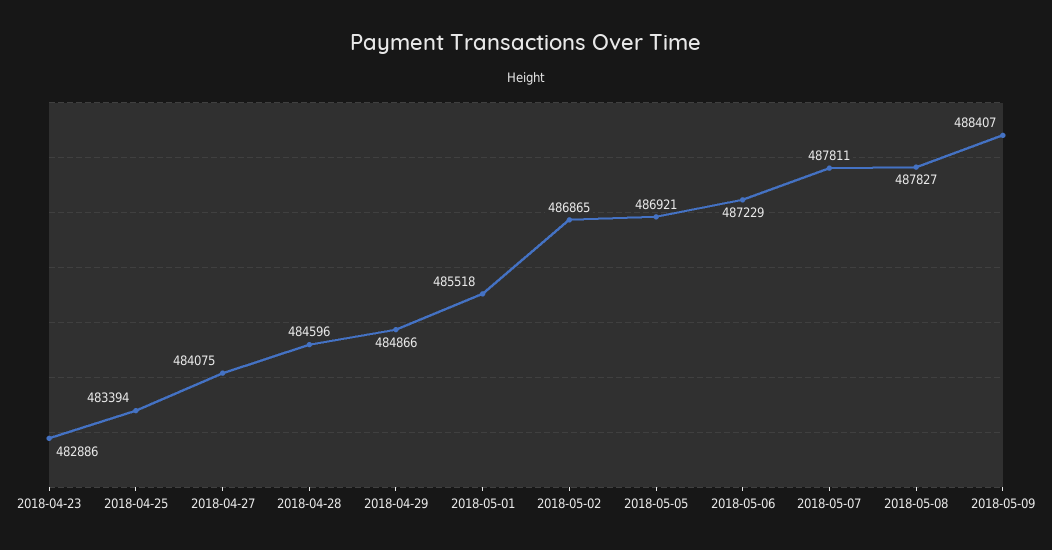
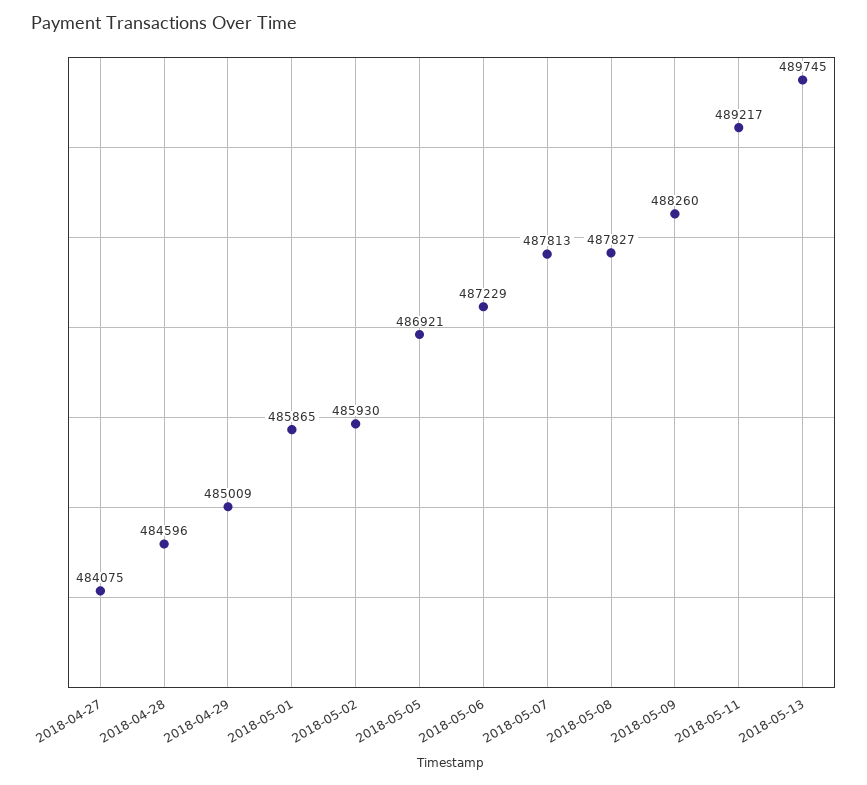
2018-04-23: 482886 -> none
2018-04-25: 483394 -> none
2018-04-29: 484866 -> 485009
2018-05-01: 485518 -> 485865
2018-05-02: 486865 -> 485930
2018-05-07: 487811 -> 487813
2018-05-09: 488407 -> 488260
2018-05-11: none -> 489217
2018-05-13: none -> 489745

